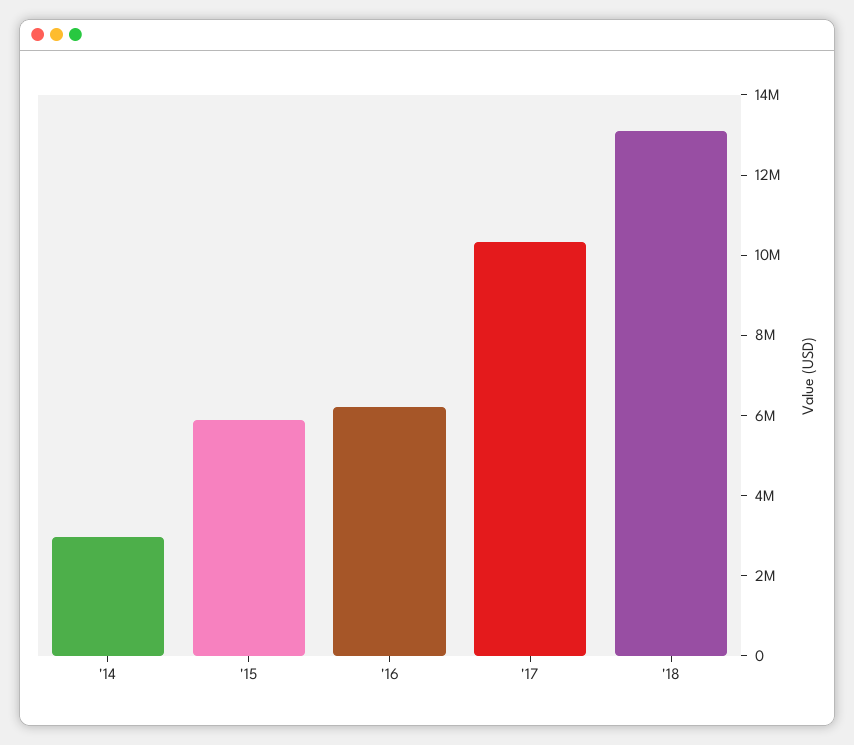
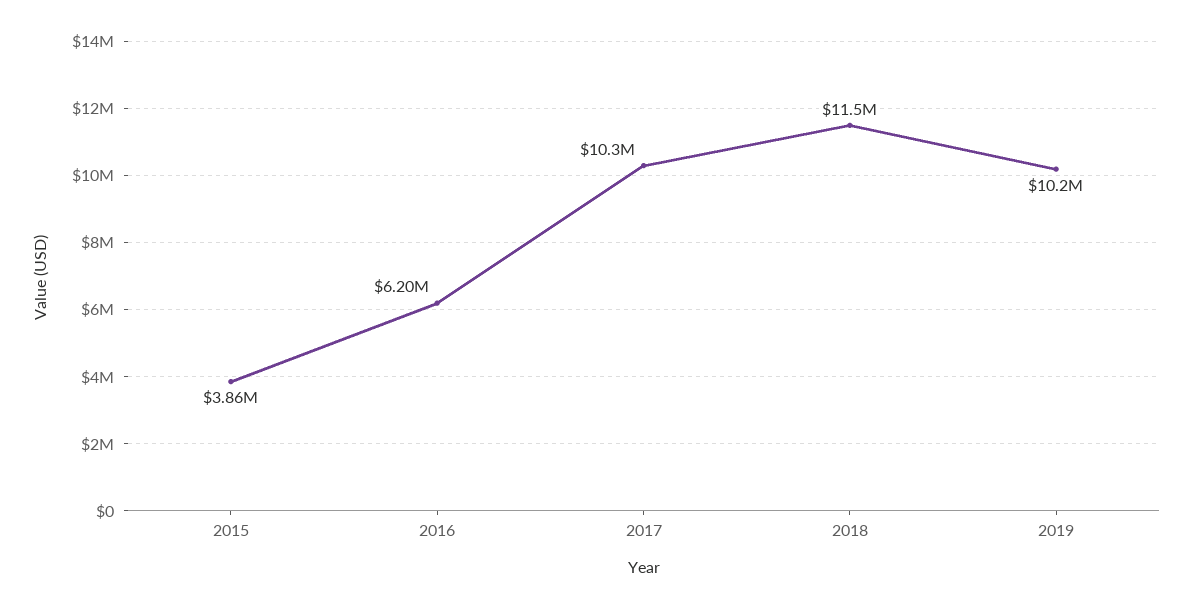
'14: 3000000 -> none
'15: 6000000 -> 3860000
'18: 13000000 -> 11500000
2019: none -> 10200000

